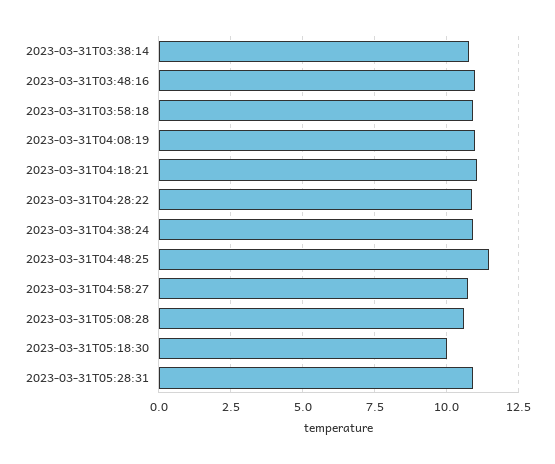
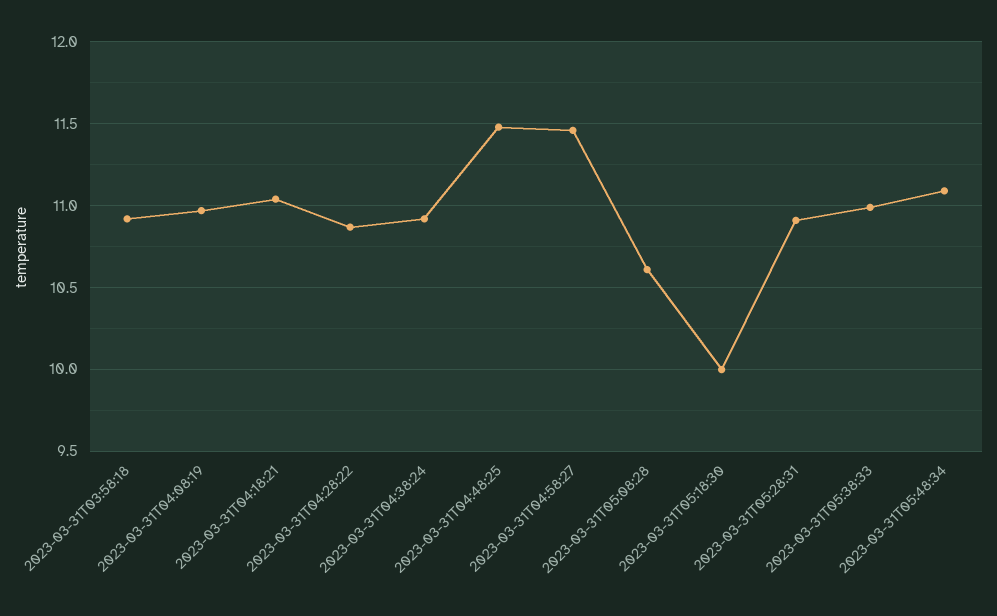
2023-03-31T03:38:14: 10.75 -> none
2023-03-31T03:48:16: 11 -> none
2023-03-31T04:58:27: 10.75 -> 11.45
2023-03-31T05:38:33: none -> 11
2023-03-31T05:48:34: none -> 11.1

